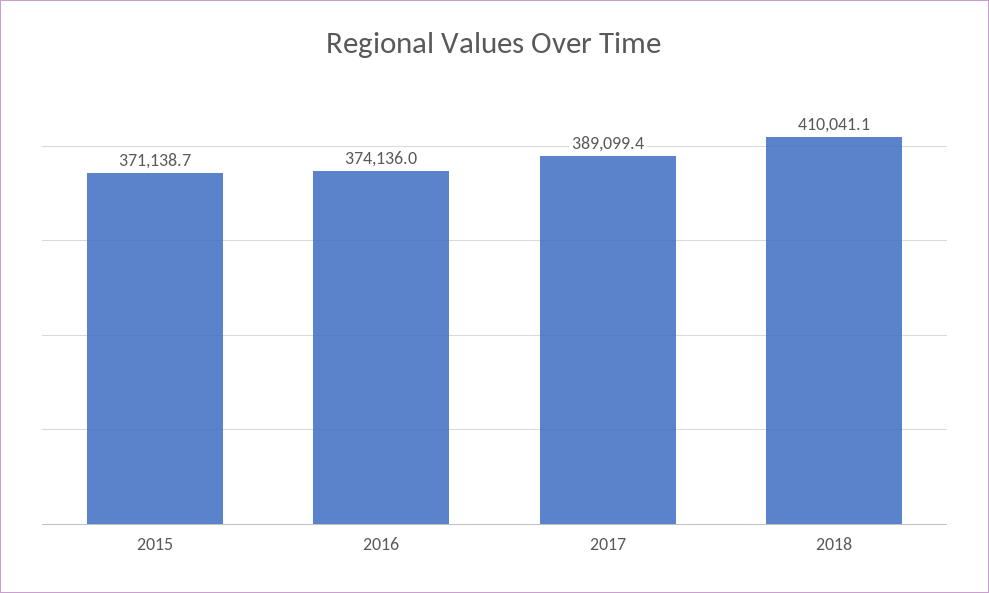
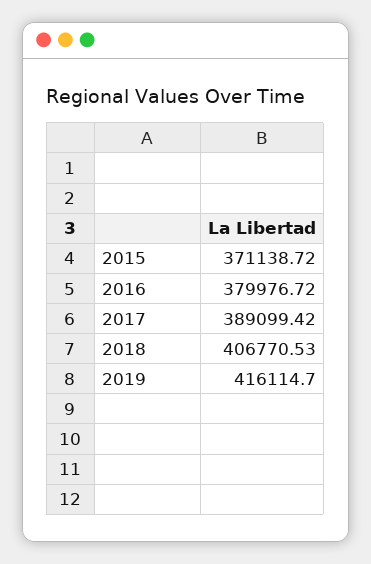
2016: 374136 -> 379976.72
2018: 410041.1 -> 406770.53
2019: none -> 416114.7

